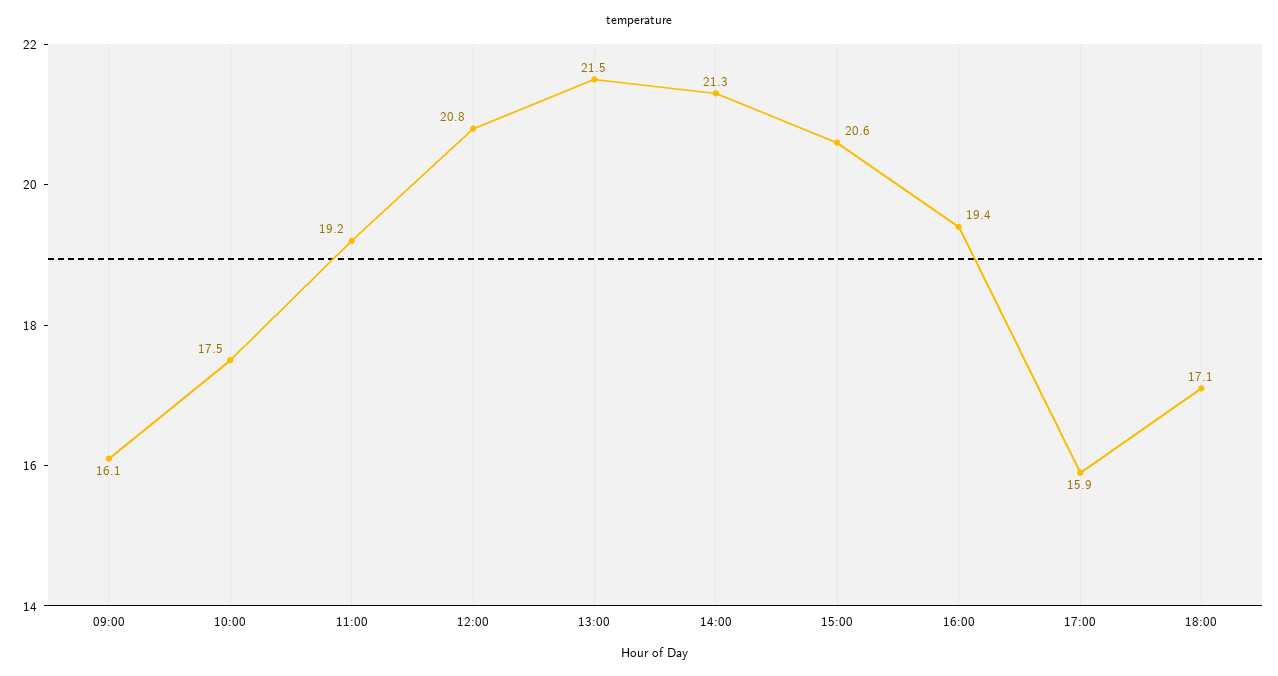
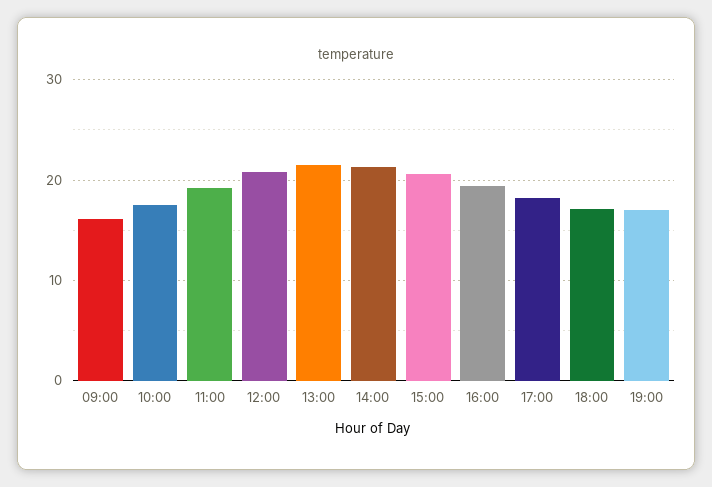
17:00: 15.9 -> 18
19:00: none -> 17

